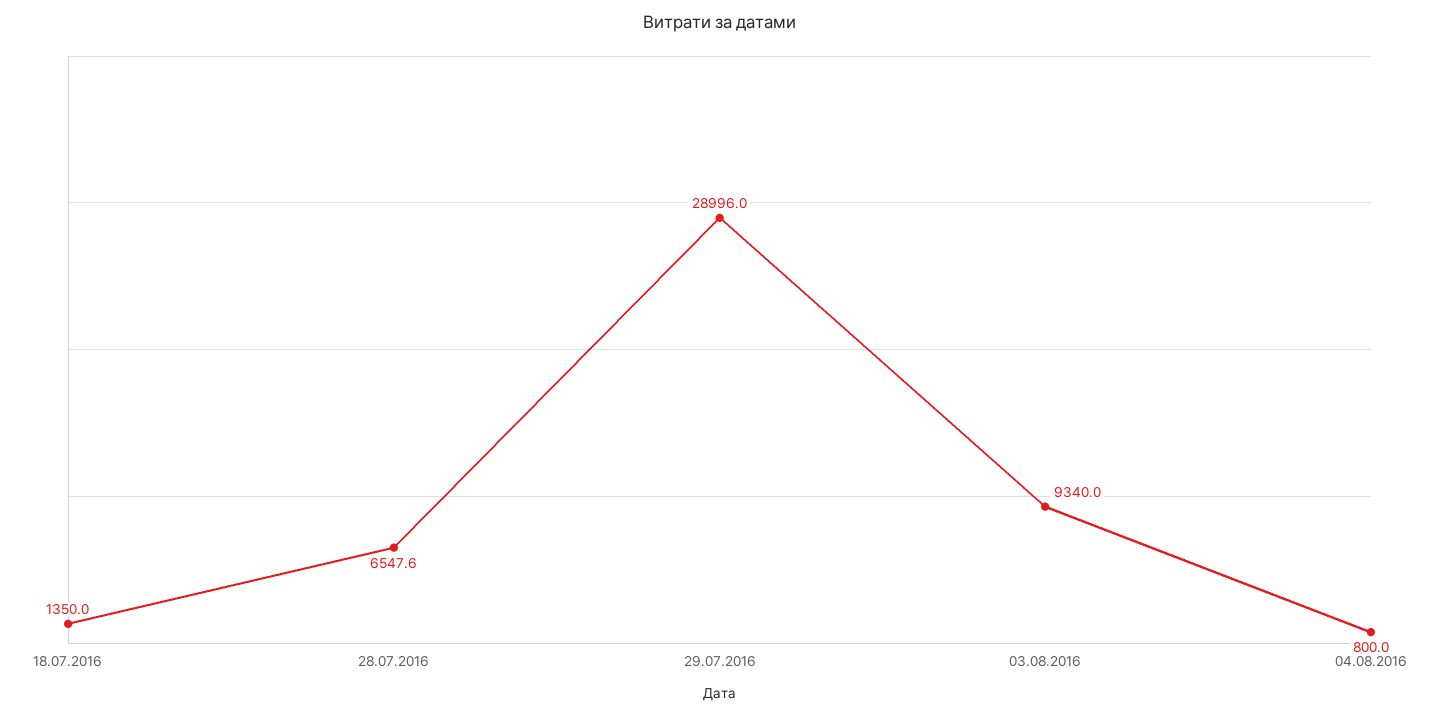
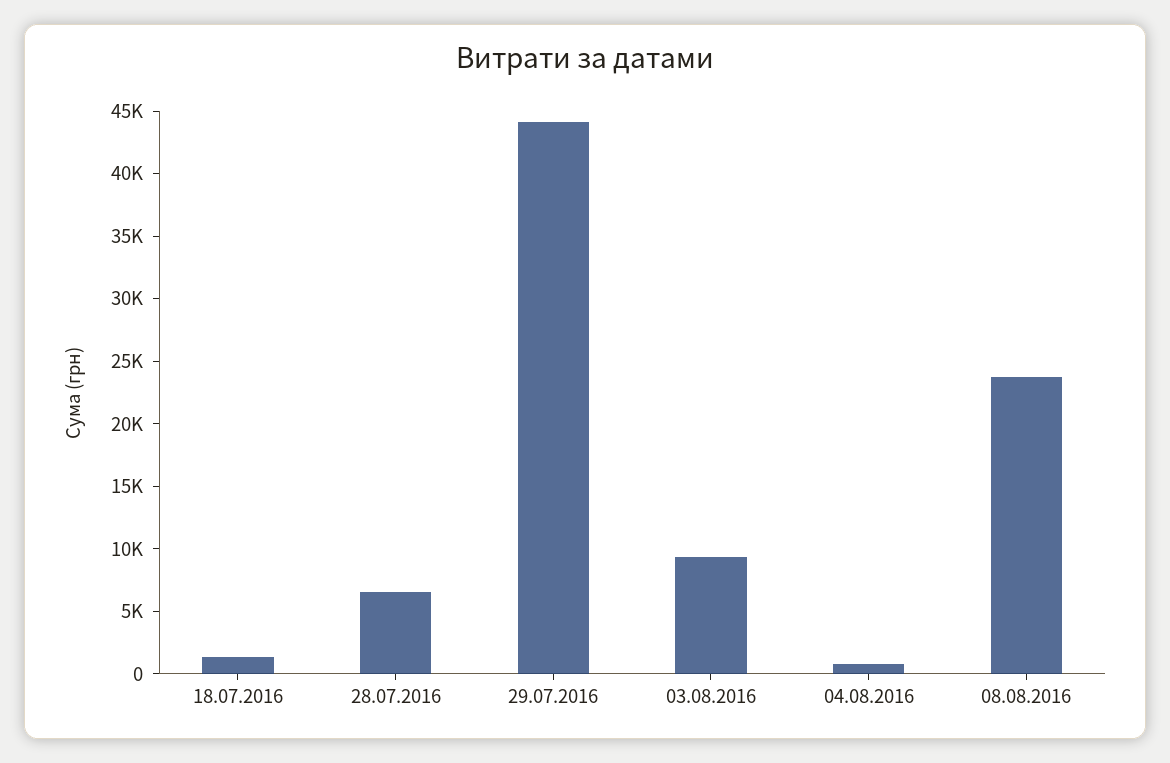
29.07.2016: 28996 -> 44000
08.08.2016: none -> 24000

